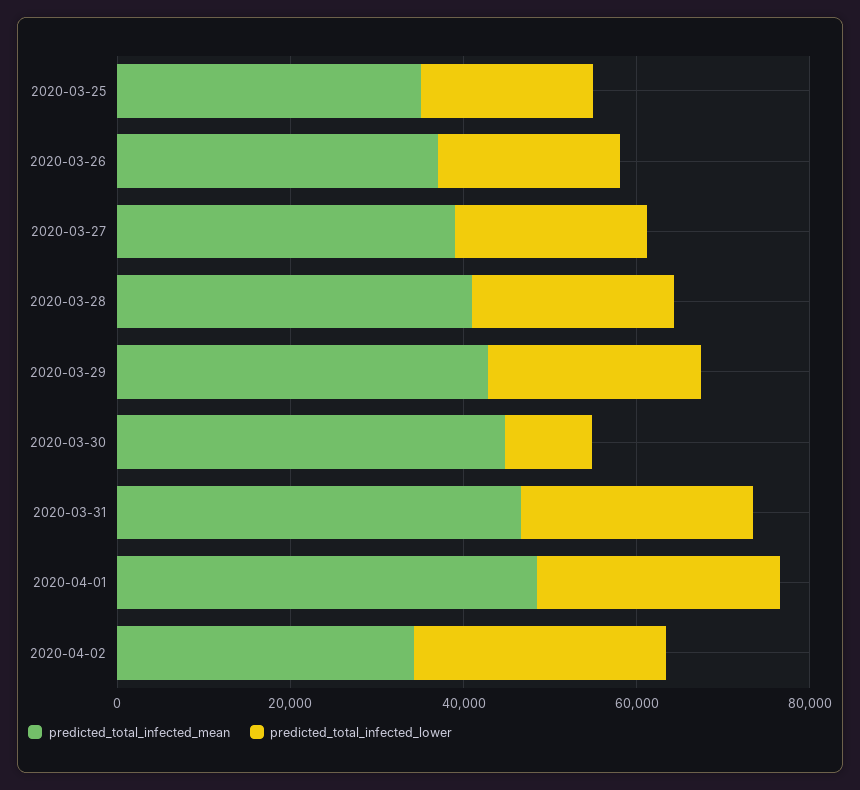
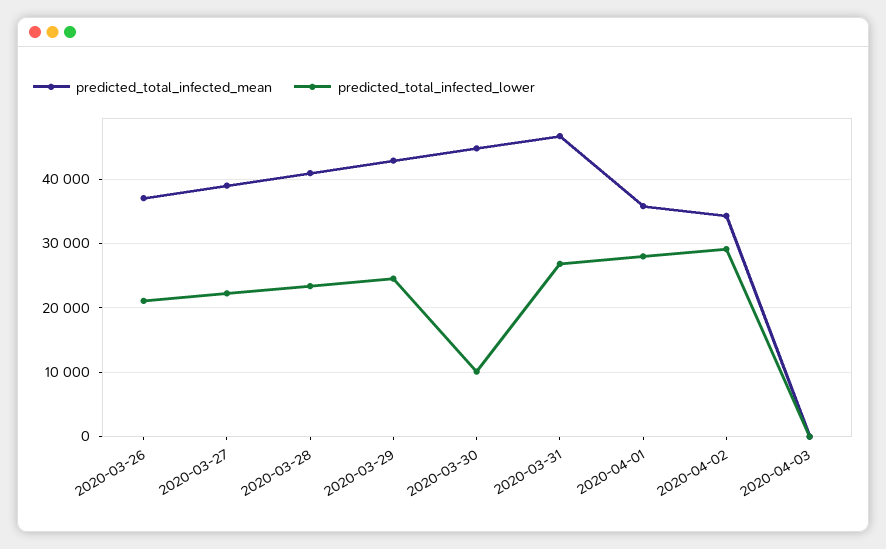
predicted_total_infected_mean, 2020-03-25: 35000 -> none
predicted_total_infected_lower, 2020-03-25: 20000 -> none
predicted_total_infected_mean, 2020-04-01: 50000 -> 36000
predicted_total_infected_mean, 2020-04-03: none -> 0
predicted_total_infected_lower, 2020-04-03: none -> 0

